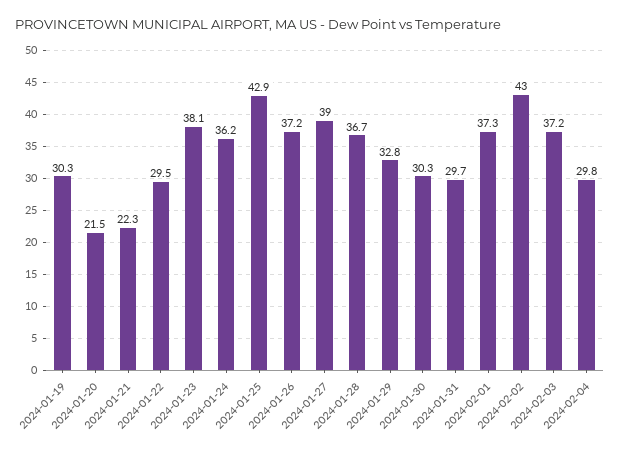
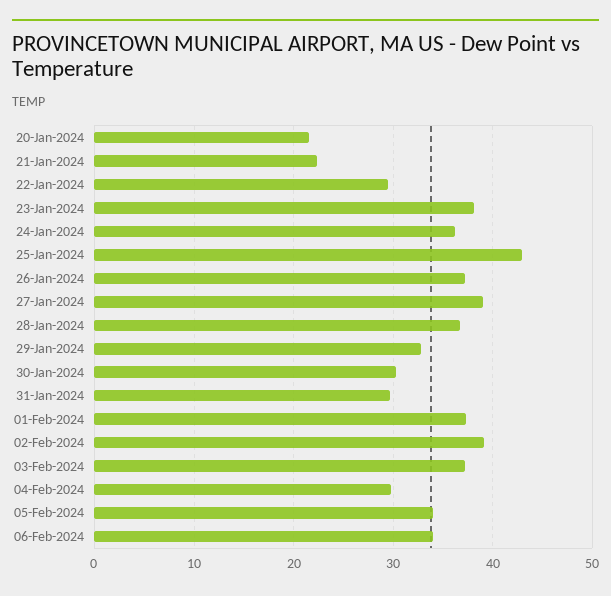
2024-01-19: 30.3 -> none
2024-02-02: 43 -> 39
05-Feb-2024: none -> 34
06-Feb-2024: none -> 34

